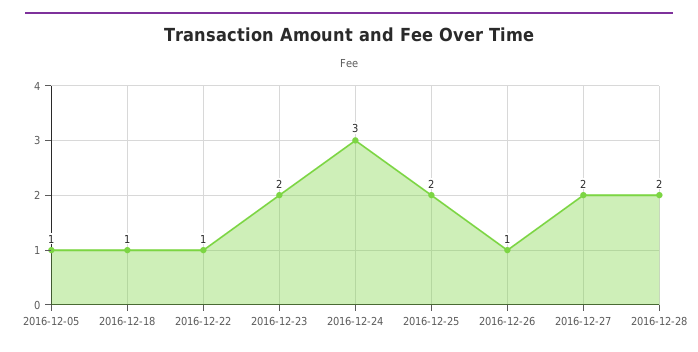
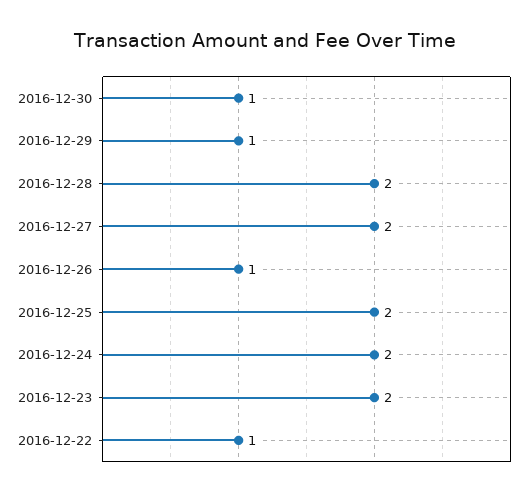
2016-12-05: 1 -> none
2016-12-18: 1 -> none
2016-12-24: 3 -> 2
2016-12-30: none -> 1
2016-12-29: none -> 1

